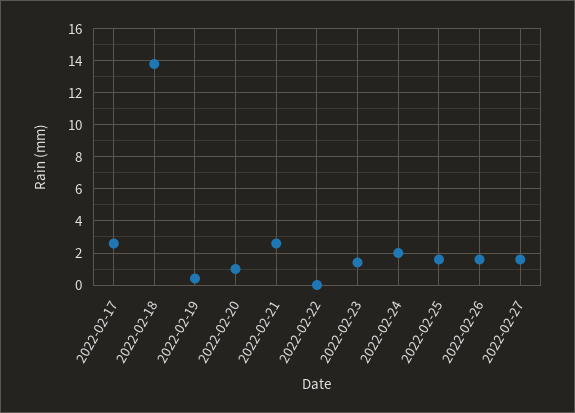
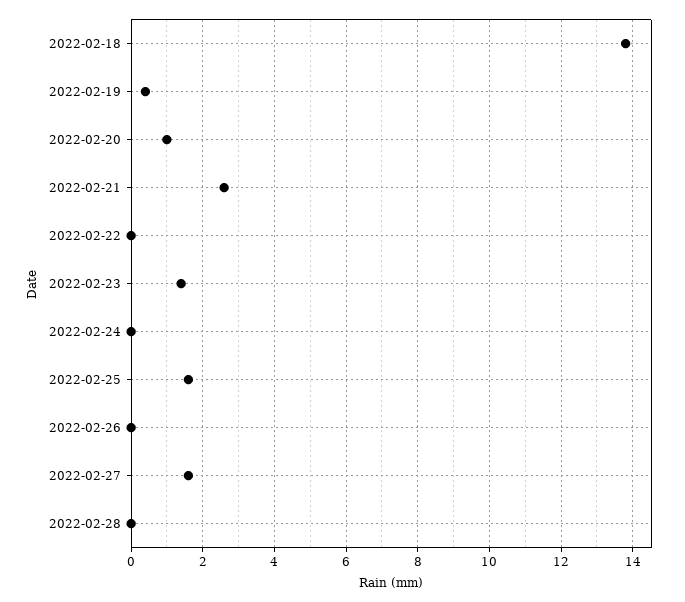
2022-02-17: 2.5 -> none
2022-02-24: 2 -> 0
2022-02-26: 1.5 -> 0
2022-02-28: none -> 0

